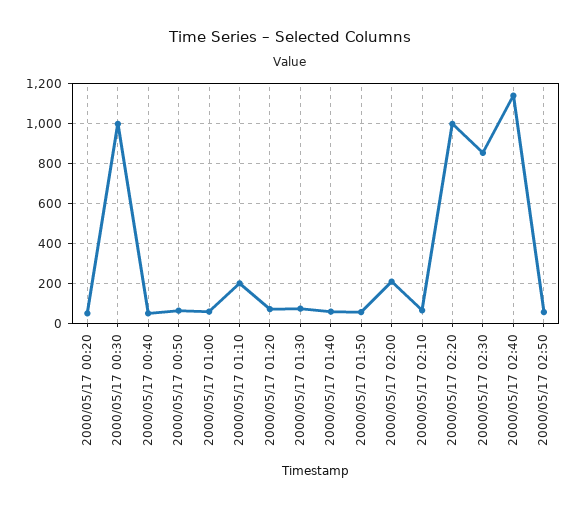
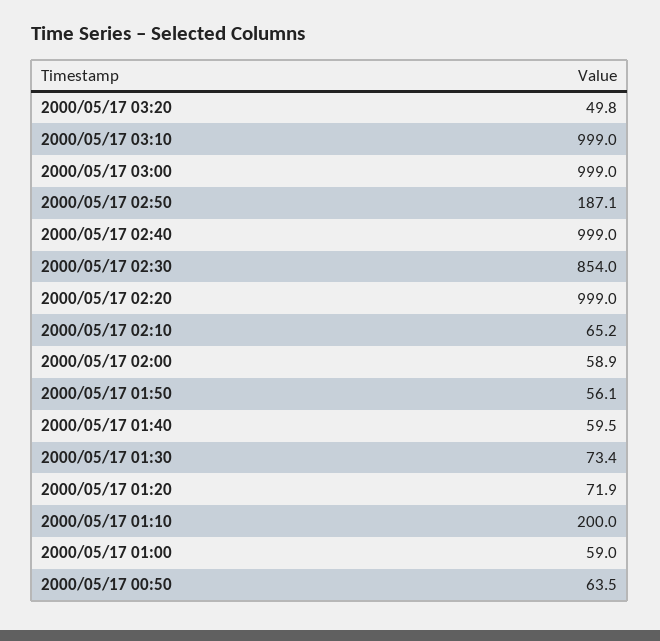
2000/05/17 00:20: 50 -> none
2000/05/17 00:30: 1000 -> none
2000/05/17 00:40: 50 -> none
2000/05/17 02:00: 200 -> 58.9
2000/05/17 02:40: 1150 -> 999
2000/05/17 02:50: 50 -> 187.1
2000/05/17 03:20: none -> 49.8
2000/05/17 03:10: none -> 999
2000/05/17 03:00: none -> 999

